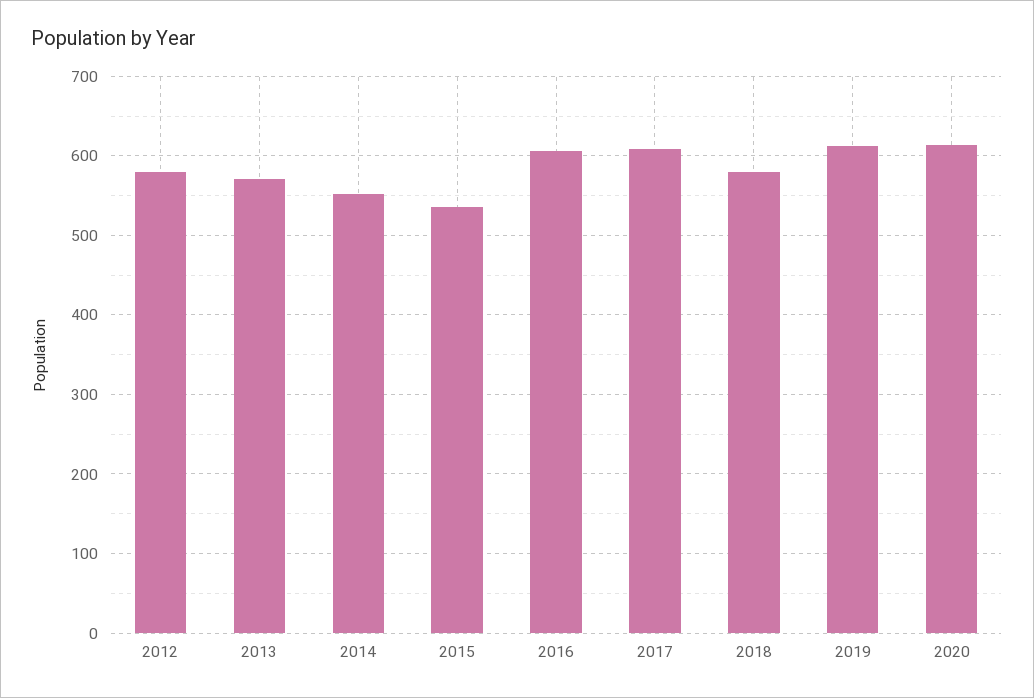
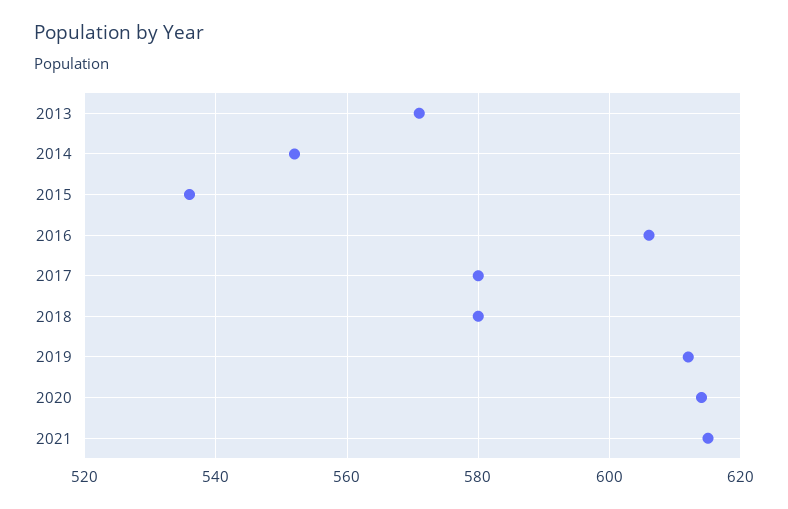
2012: 580 -> none
2017: 610 -> 580
2021: none -> 615

